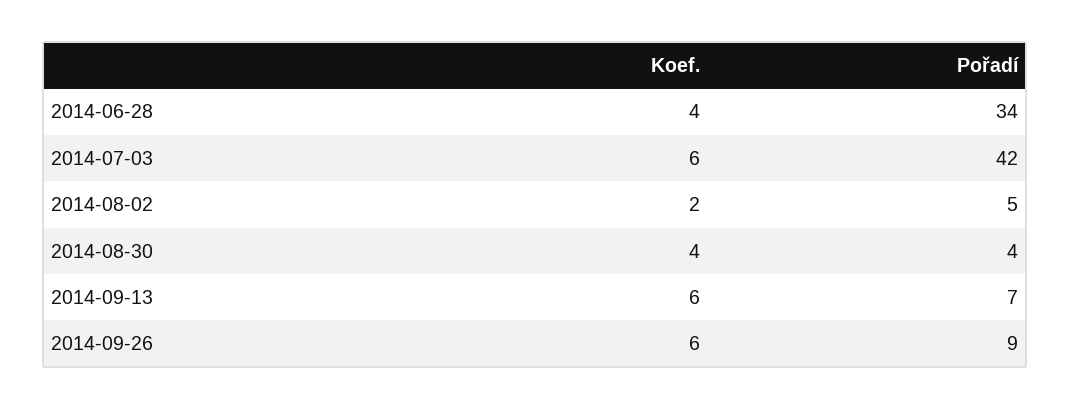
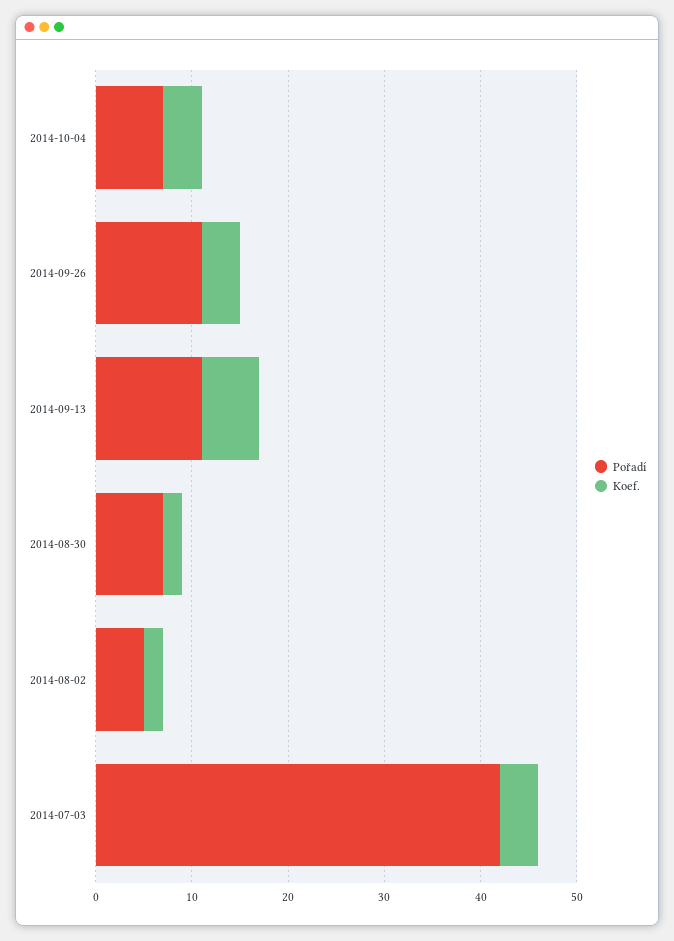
Koef., 2014-06-28: 4 -> none
Pořadí, 2014-06-28: 34 -> none
Koef., 2014-07-03: 6 -> 4
Koef., 2014-08-30: 4 -> 2
Pořadí, 2014-08-30: 4 -> 7
Pořadí, 2014-09-13: 7 -> 11
Koef., 2014-09-26: 6 -> 4
Pořadí, 2014-09-26: 9 -> 11
Pořadí, 2014-10-04: none -> 7
Koef., 2014-10-04: none -> 4

